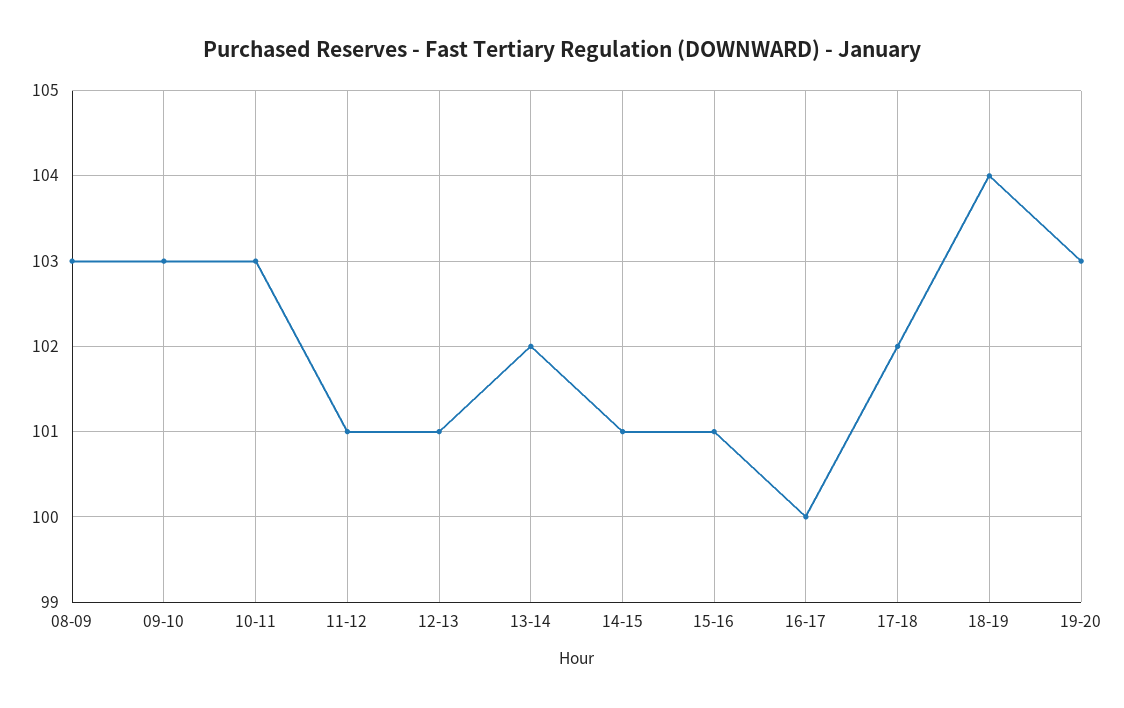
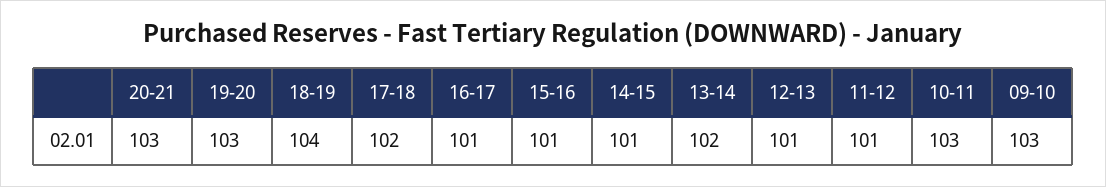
08-09: 103 -> none
16-17: 100 -> 101
20-21: none -> 103

